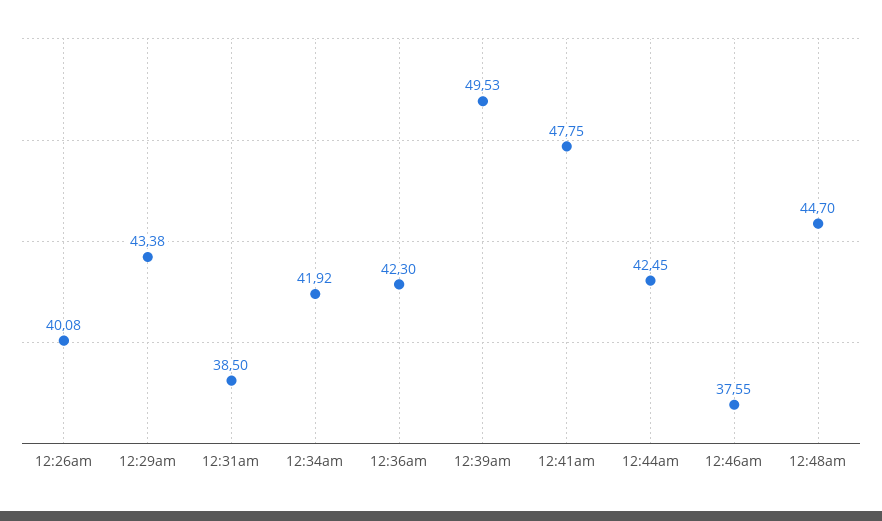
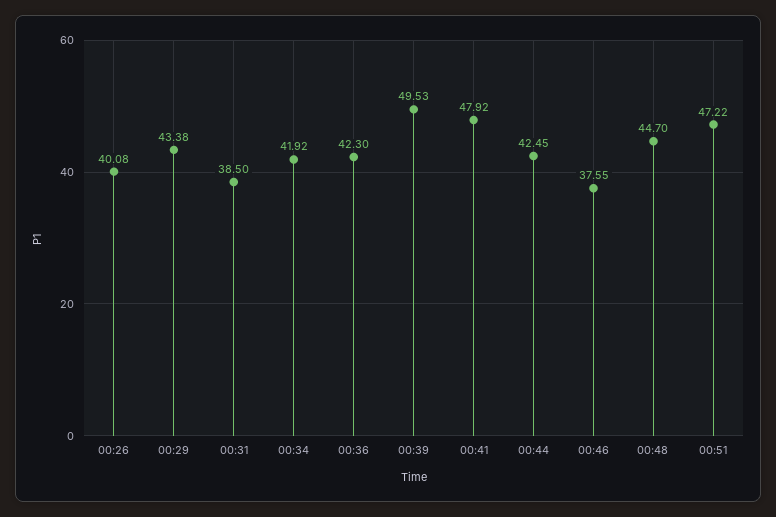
12:41am: 47.75 -> 47.92
00:51: none -> 47.22

